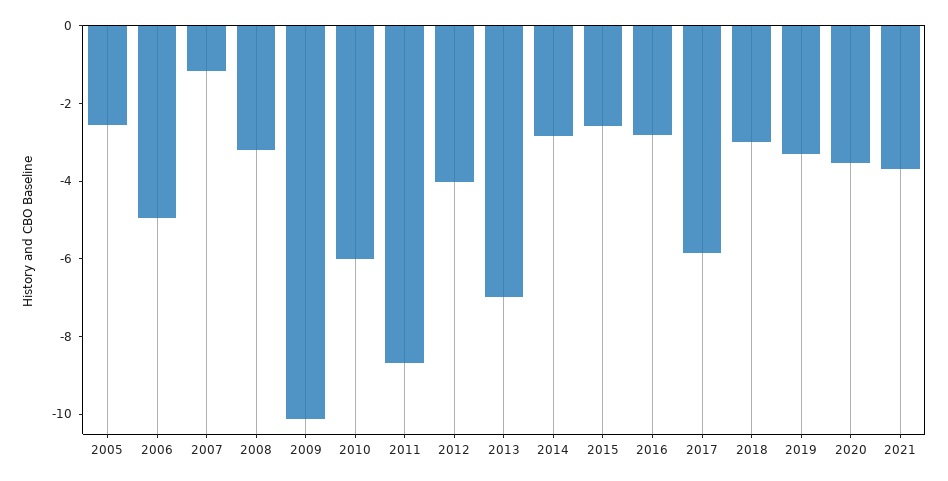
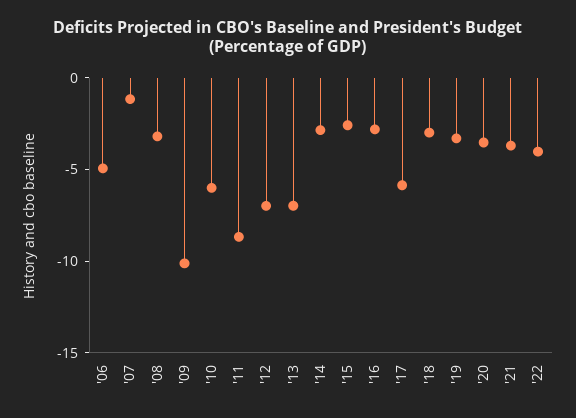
2005: -2.5 -> none
2012: -4 -> -7
'22: none -> -4

